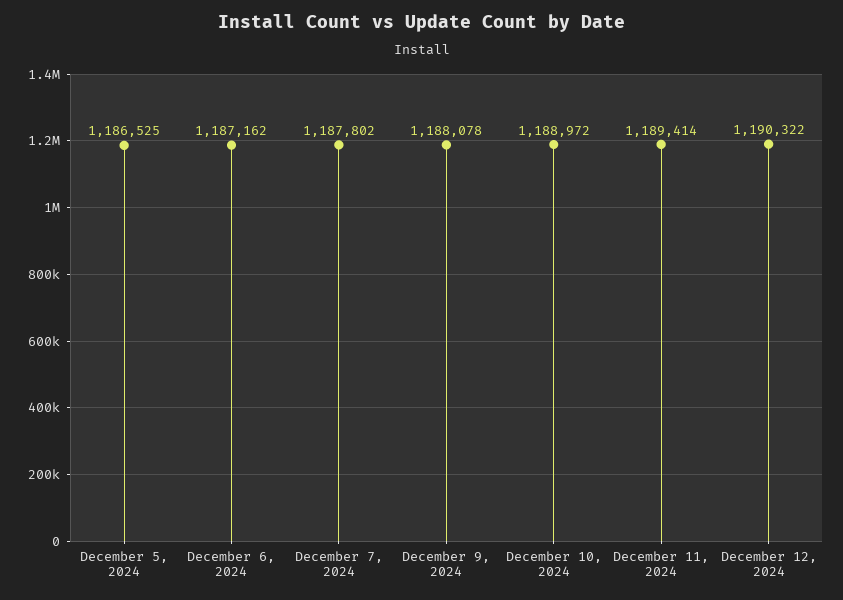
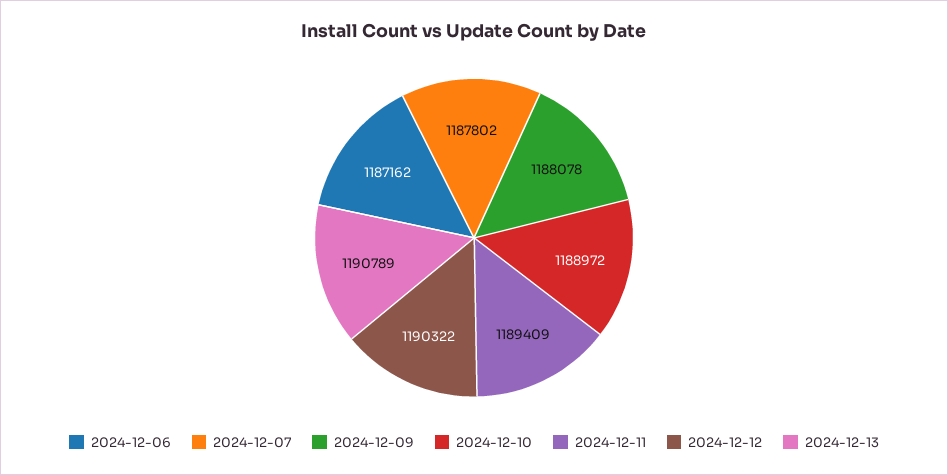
December 5, 2024: 1186525 -> none
December 11, 2024: 1189414 -> 1189409
2024-12-13: none -> 1190789

